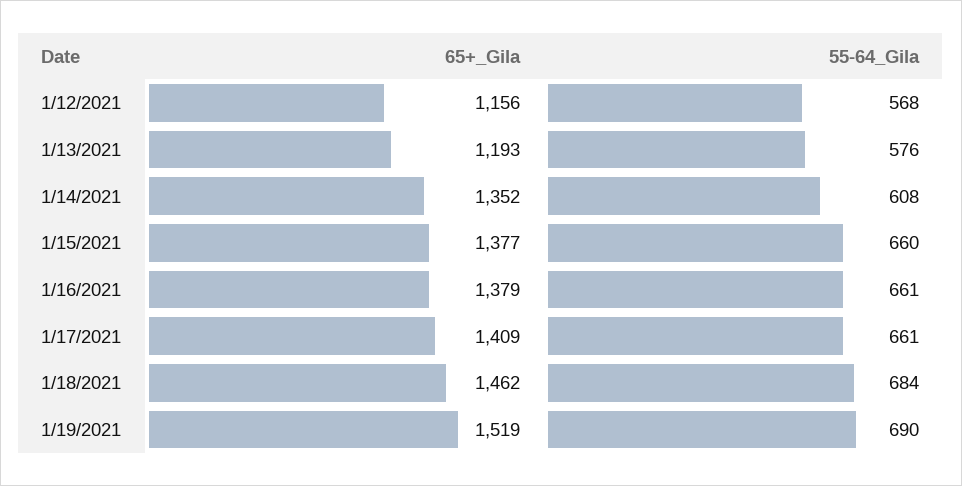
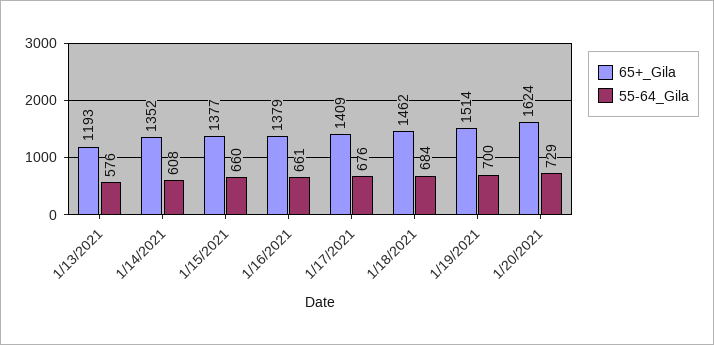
65+_Gila, 1/12/2021: 1156 -> none
55-64_Gila, 1/12/2021: 568 -> none
55-64_Gila, 1/17/2021: 661 -> 676
65+_Gila, 1/19/2021: 1519 -> 1514
55-64_Gila, 1/19/2021: 690 -> 700
65+_Gila, 1/20/2021: none -> 1624
55-64_Gila, 1/20/2021: none -> 729

